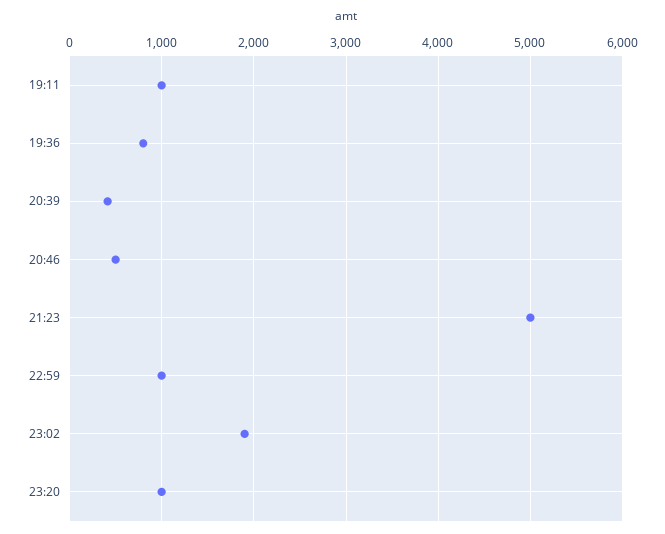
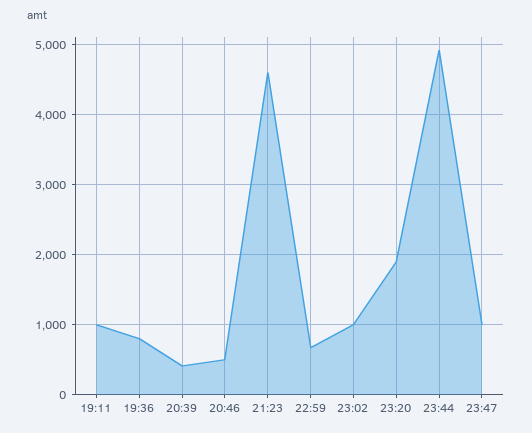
21:23: 5000 -> 4600
22:59: 1000 -> 700
23:02: 1900 -> 1000
23:20: 1000 -> 1900
23:44: none -> 4900
23:47: none -> 1000

